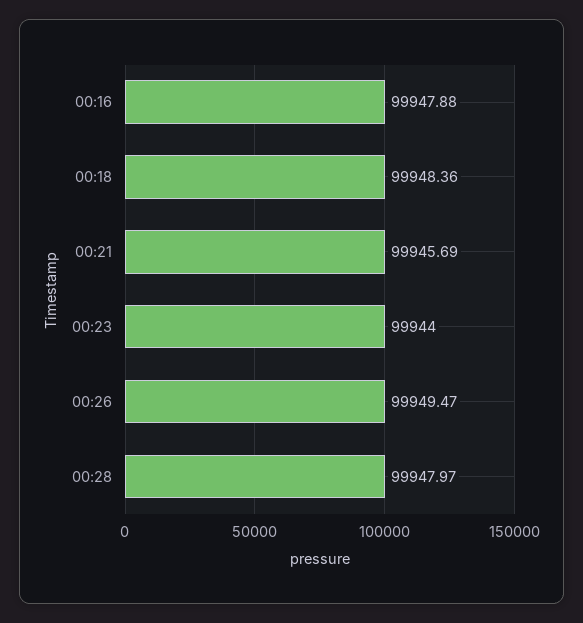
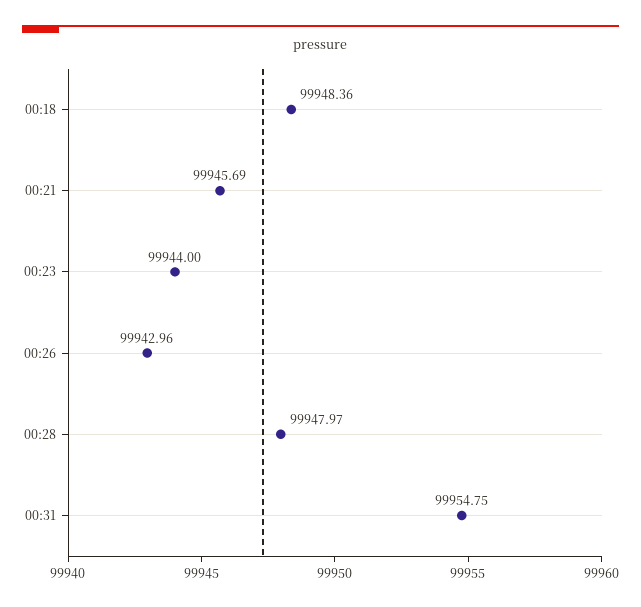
00:16: 99947.88 -> none
00:26: 99949.47 -> 99942.96
00:31: none -> 99954.75

